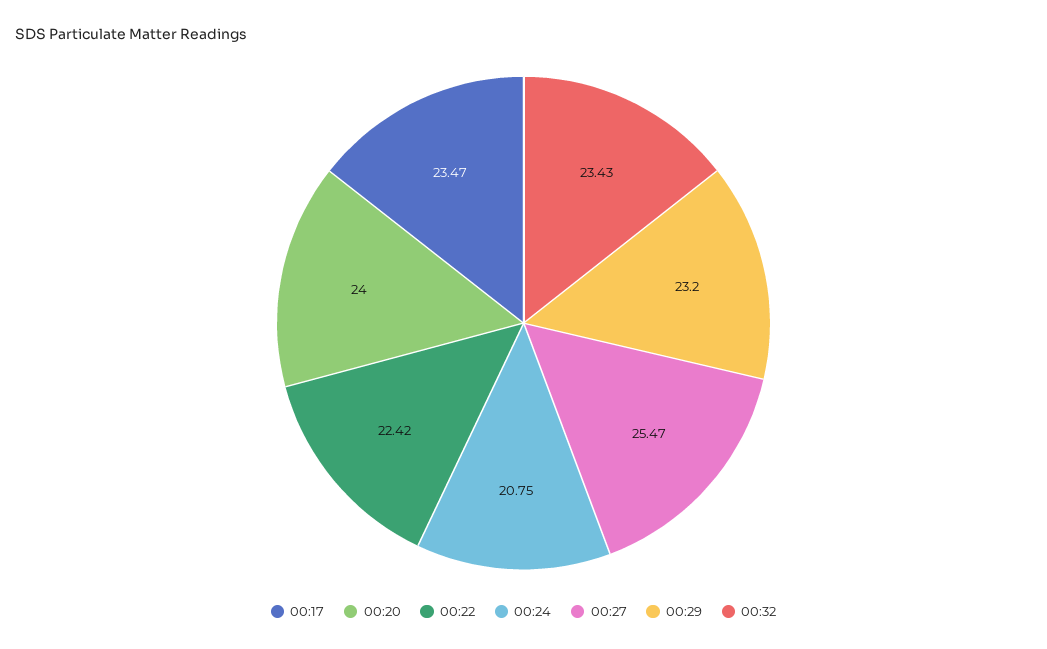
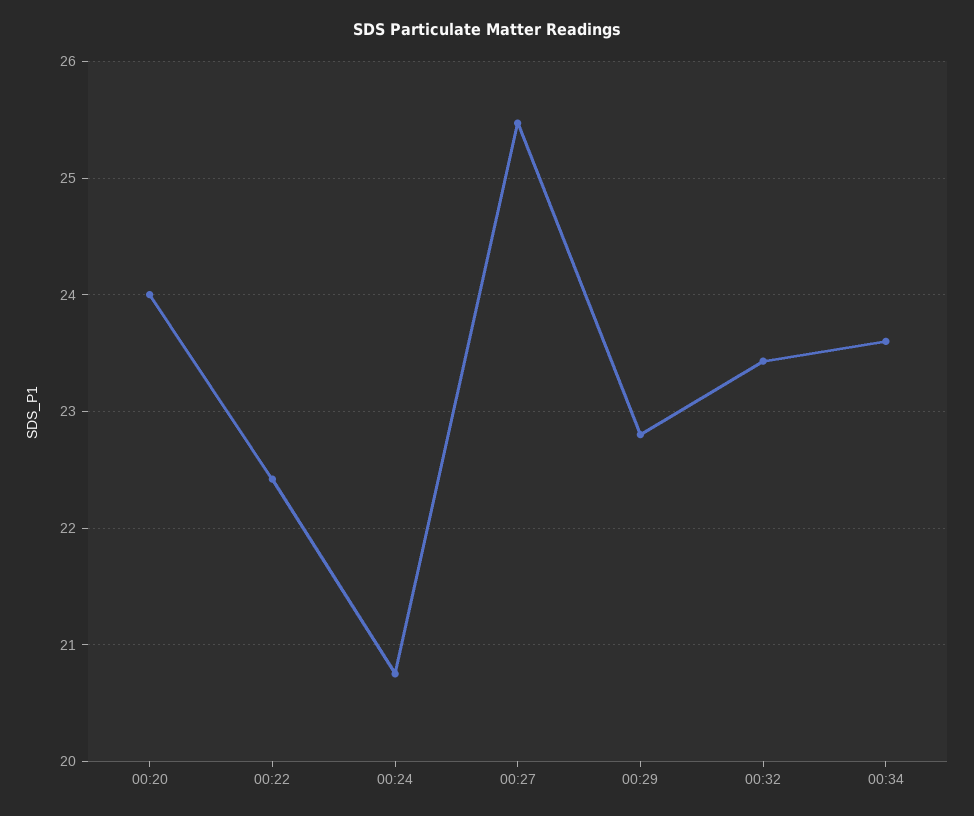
00:17: 23.47 -> none
00:29: 23.2 -> 22.8
00:34: none -> 23.6

